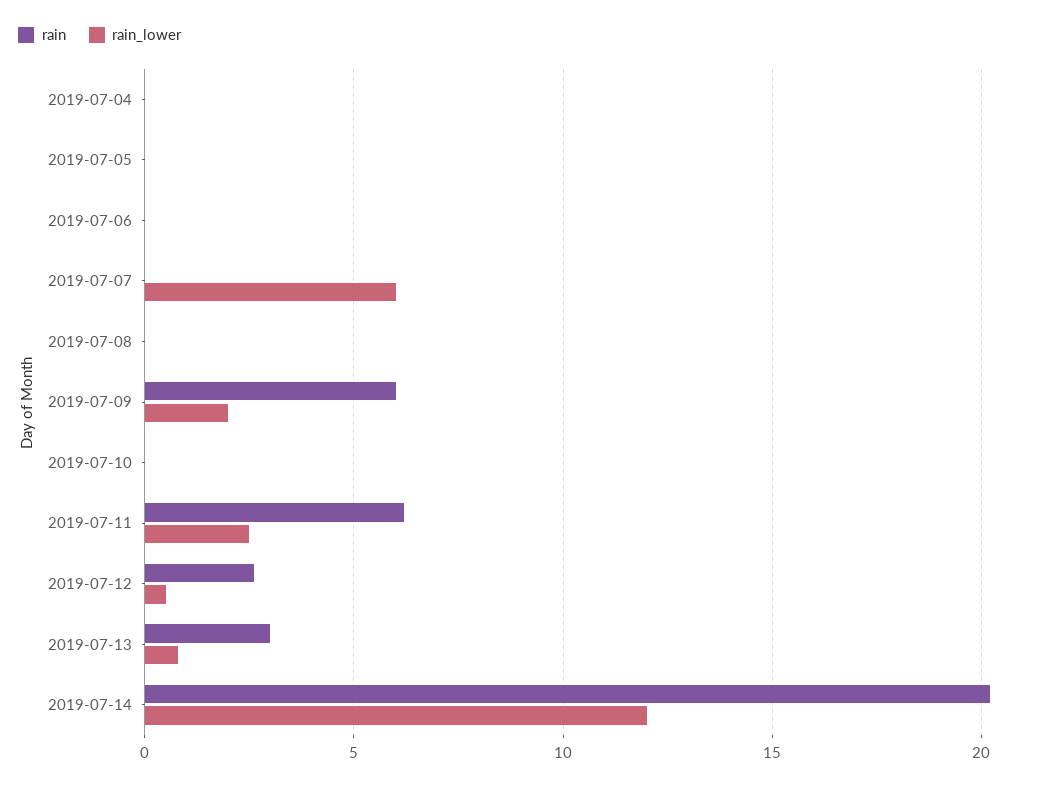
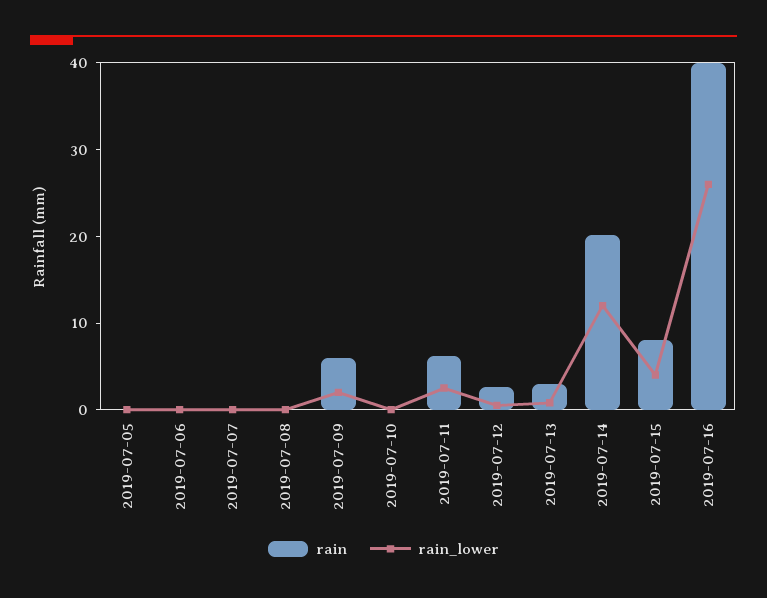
rain, 2019-07-04: 0 -> none
rain_lower, 2019-07-04: 0 -> none
rain_lower, 2019-07-07: 6 -> 0
rain, 2019-07-15: none -> 8
rain_lower, 2019-07-15: none -> 4
rain, 2019-07-16: none -> 40
rain_lower, 2019-07-16: none -> 26

